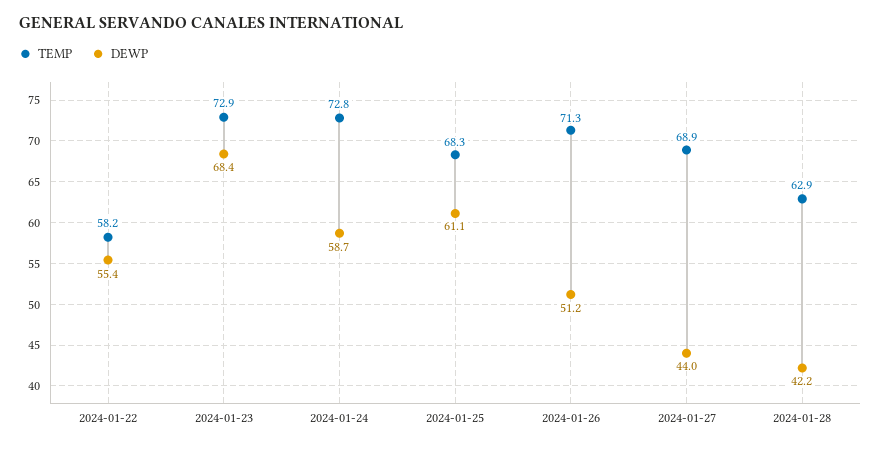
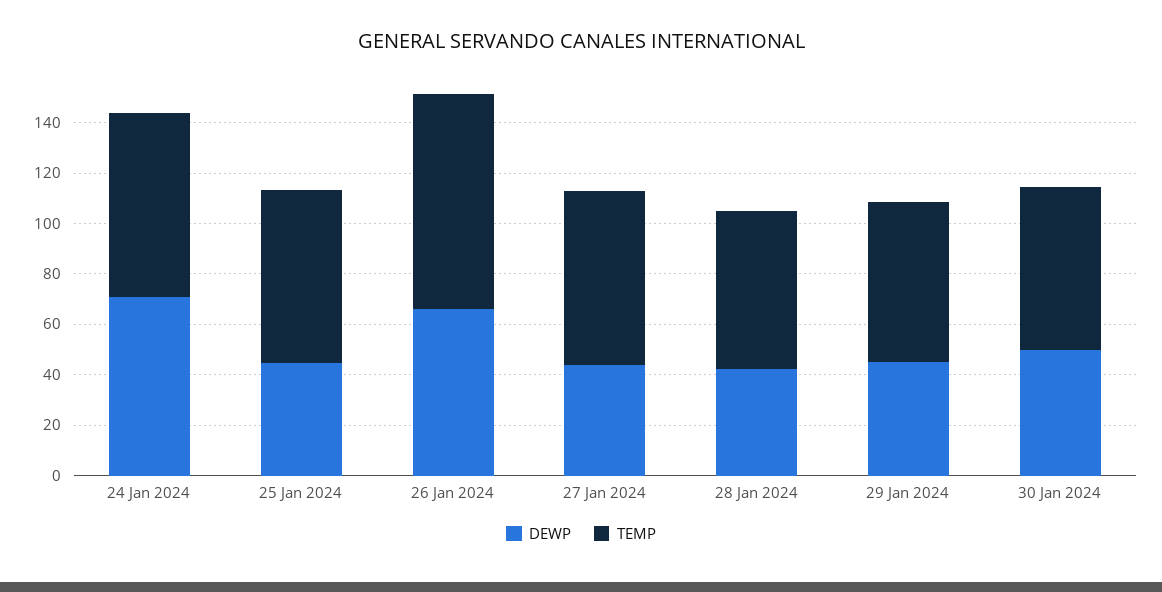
TEMP, 2024-01-22: 58.2 -> none
DEWP, 2024-01-22: 55.4 -> none
TEMP, 2024-01-23: 72.9 -> none
DEWP, 2024-01-23: 68.4 -> none
DEWP, 2024-01-24: 58.7 -> 70
DEWP, 2024-01-25: 61.1 -> 45
TEMP, 2024-01-26: 71.3 -> 85
DEWP, 2024-01-26: 51.2 -> 65
DEWP, 29 Jan 2024: none -> 45
TEMP, 29 Jan 2024: none -> 65
DEWP, 30 Jan 2024: none -> 50
TEMP, 30 Jan 2024: none -> 65

